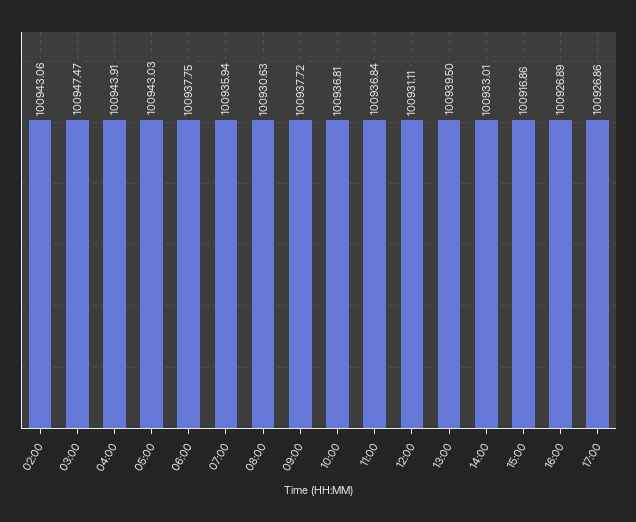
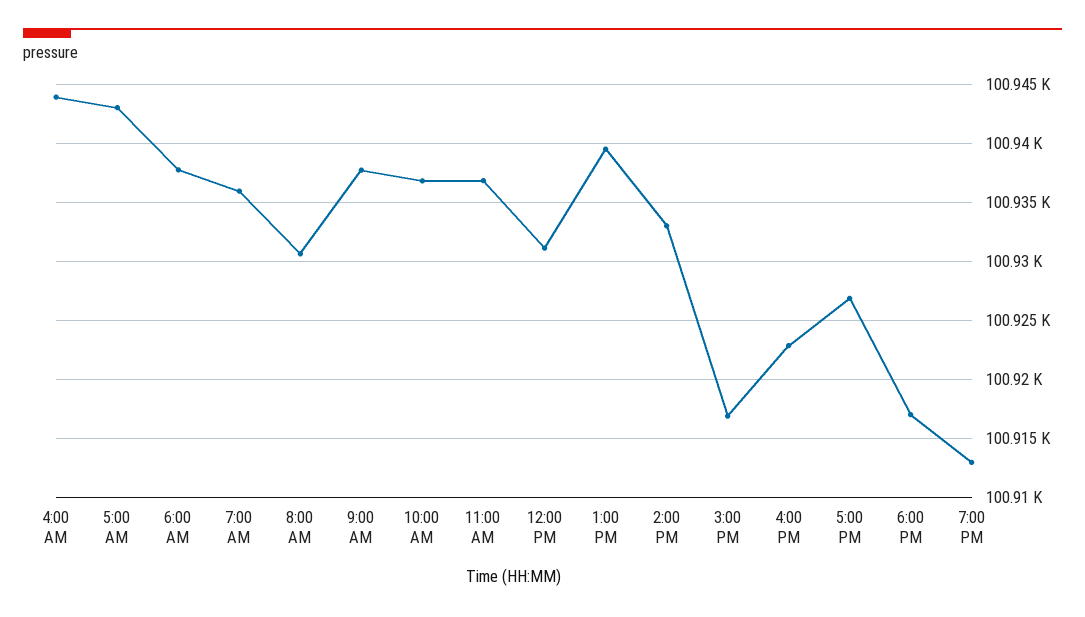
02:00: 100943.06 -> none
03:00: 100947.47 -> none
16:00: 100926.89 -> 100923
6:00 PM: none -> 100917
7:00 PM: none -> 100913

